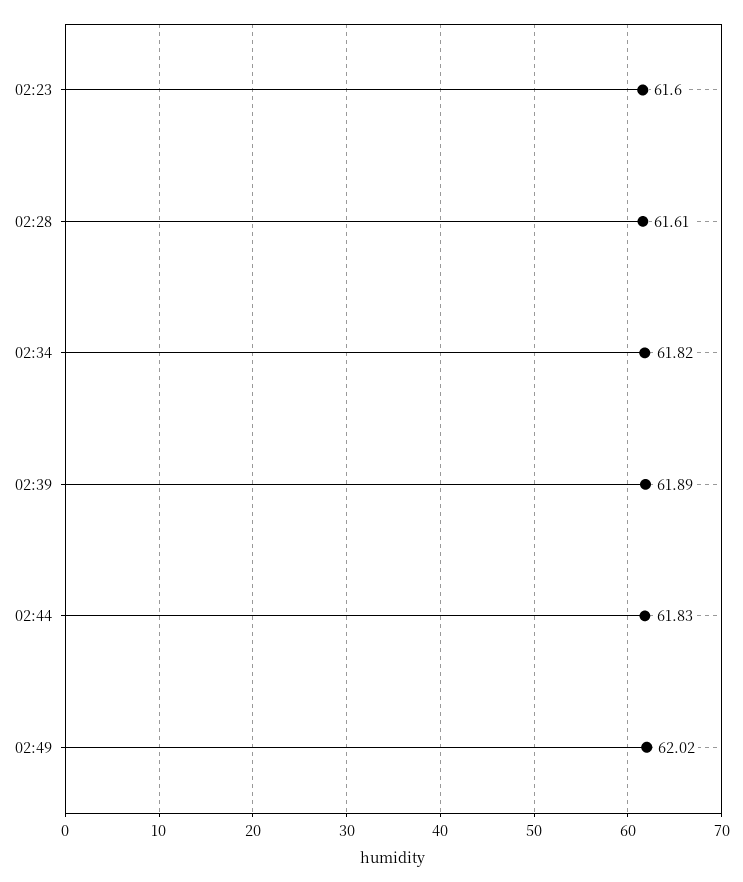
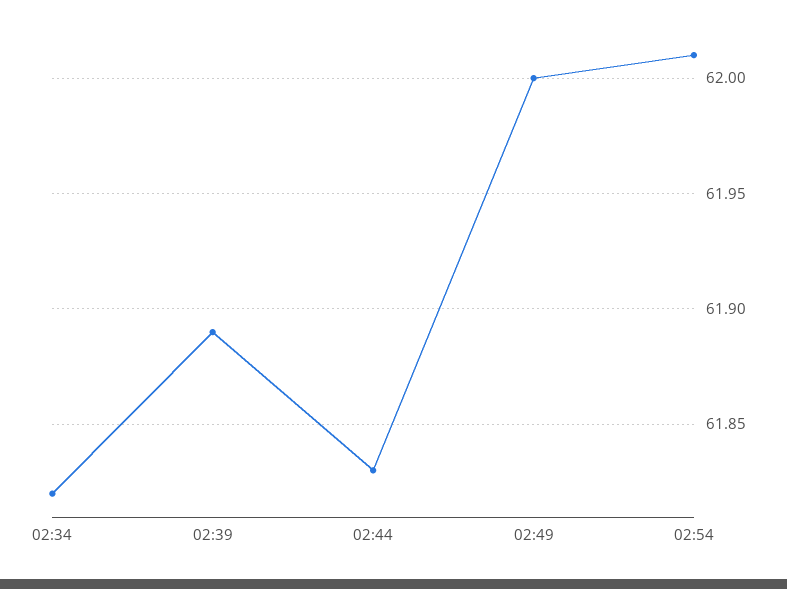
02:23: 61.6 -> none
02:28: 61.61 -> none
02:49: 62.02 -> 62
02:54: none -> 62.01

